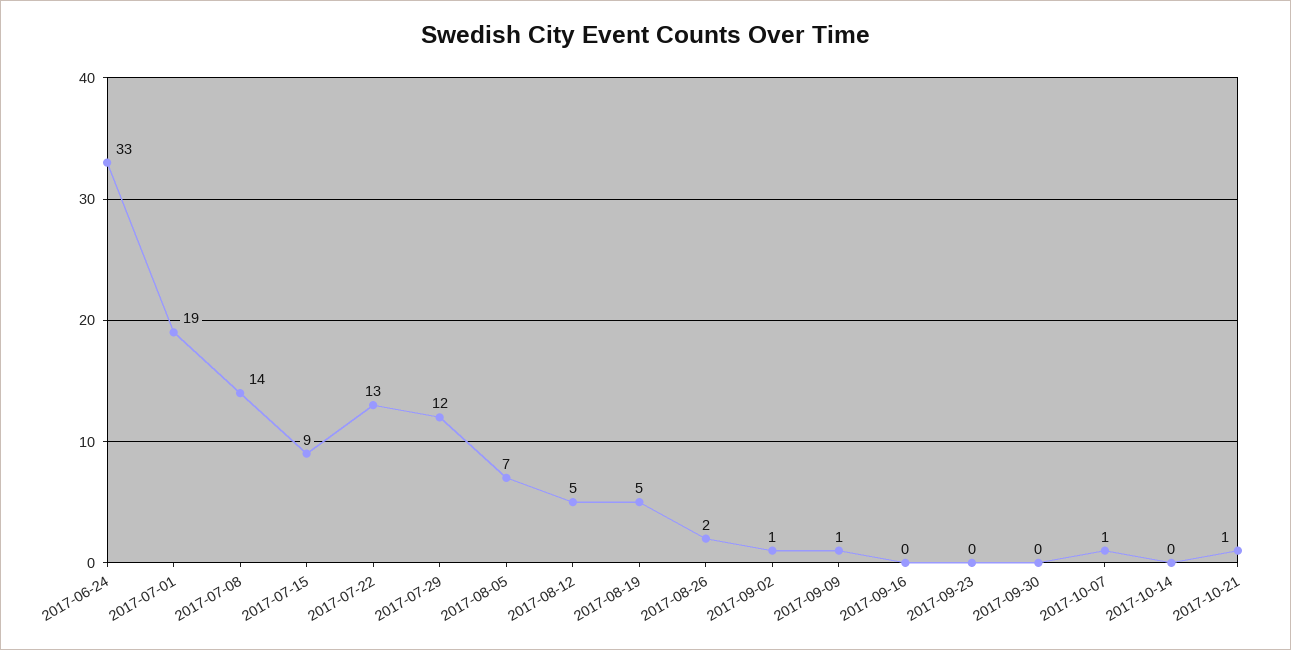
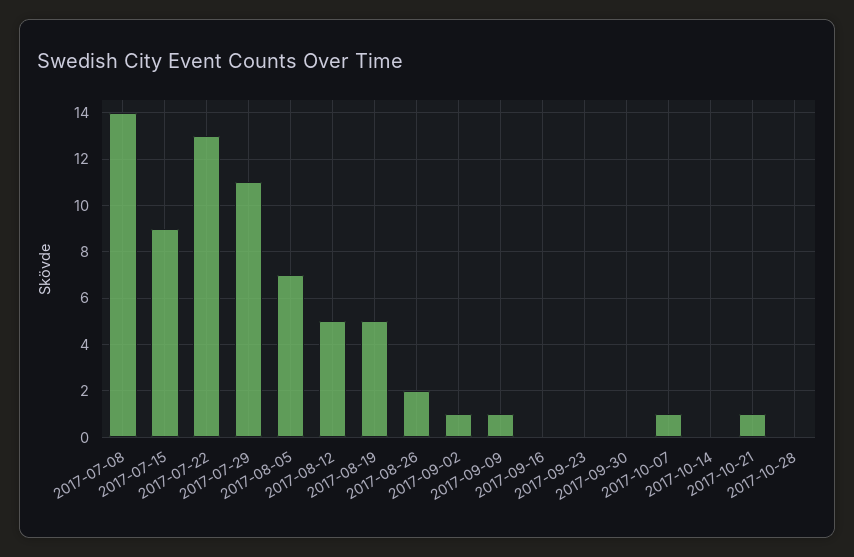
2017-06-24: 33 -> none
2017-07-01: 19 -> none
2017-07-29: 12 -> 11
2017-10-28: none -> 0

